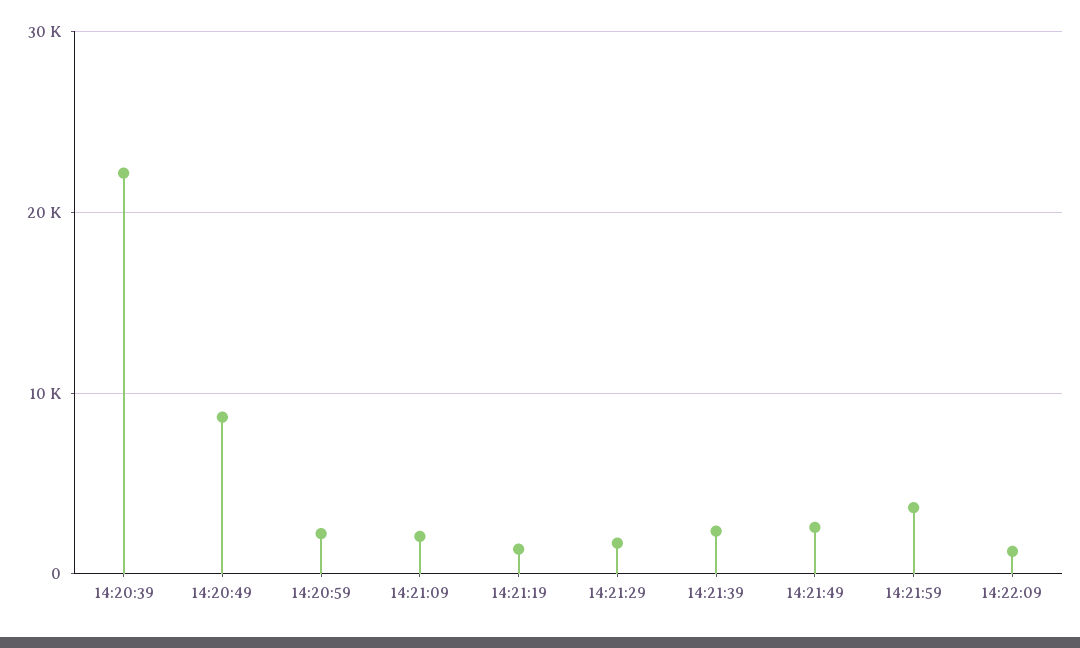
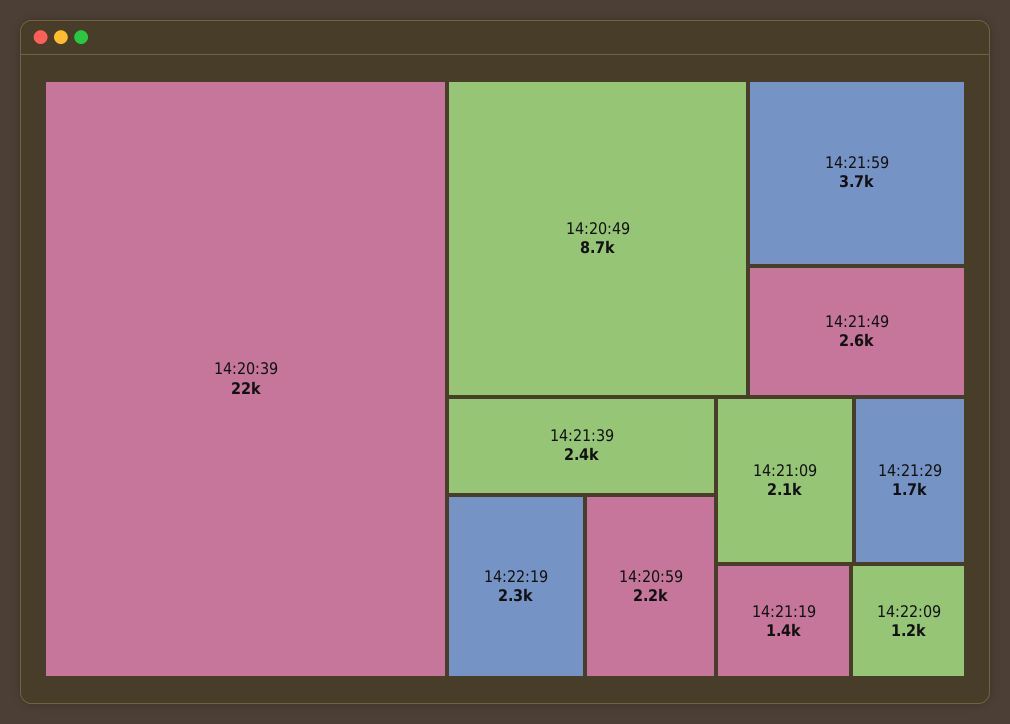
14:22:19: none -> 2300

